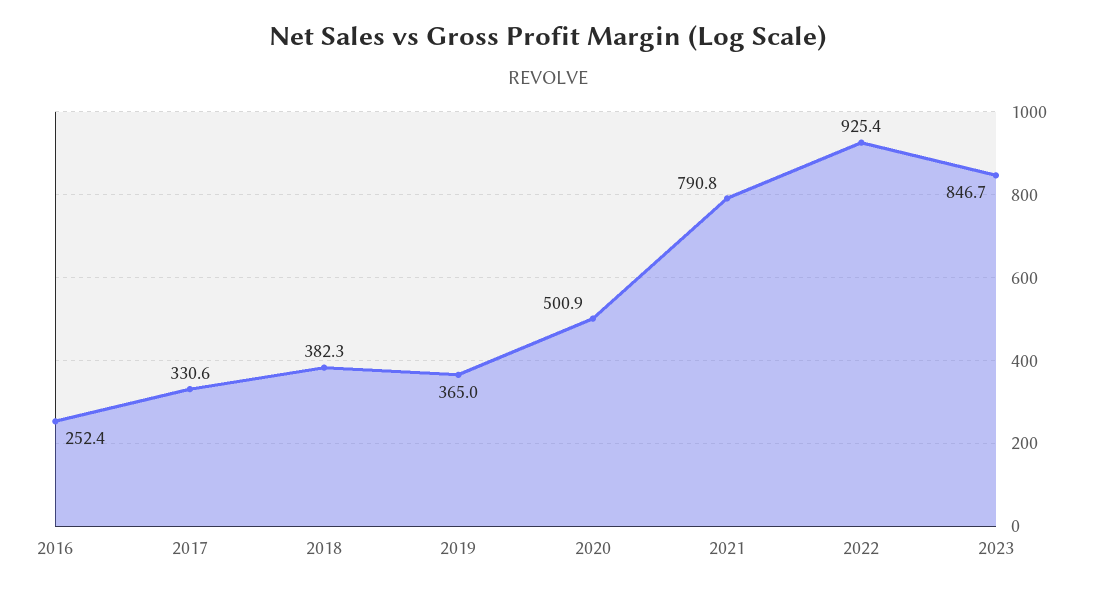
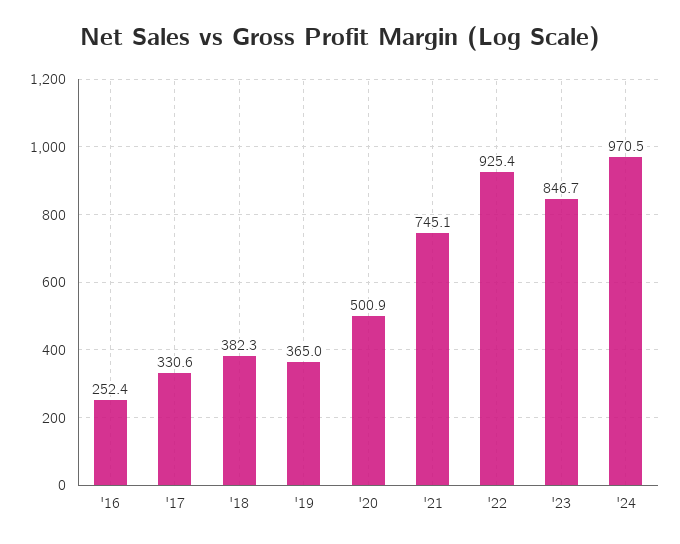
2021: 790.8 -> 745.1
'24: none -> 970.5

